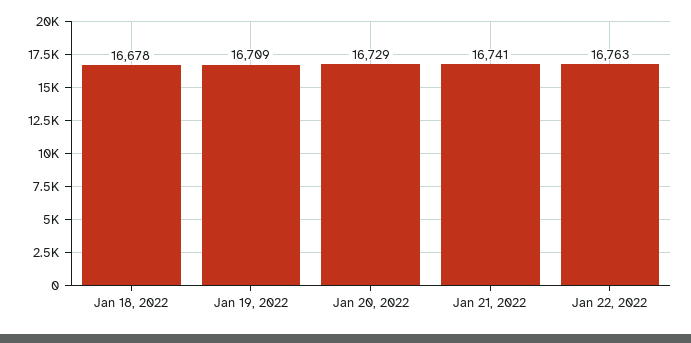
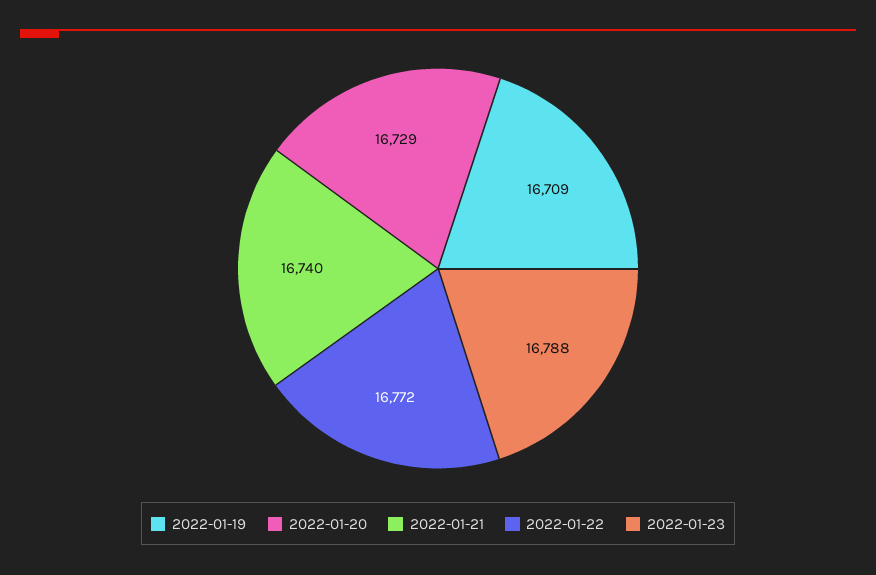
Jan 18, 2022: 16678 -> none
Jan 21, 2022: 16741 -> 16740
Jan 22, 2022: 16763 -> 16772
2022-01-23: none -> 16788

